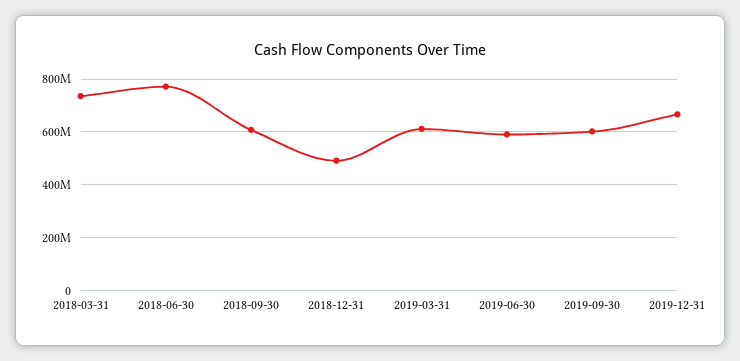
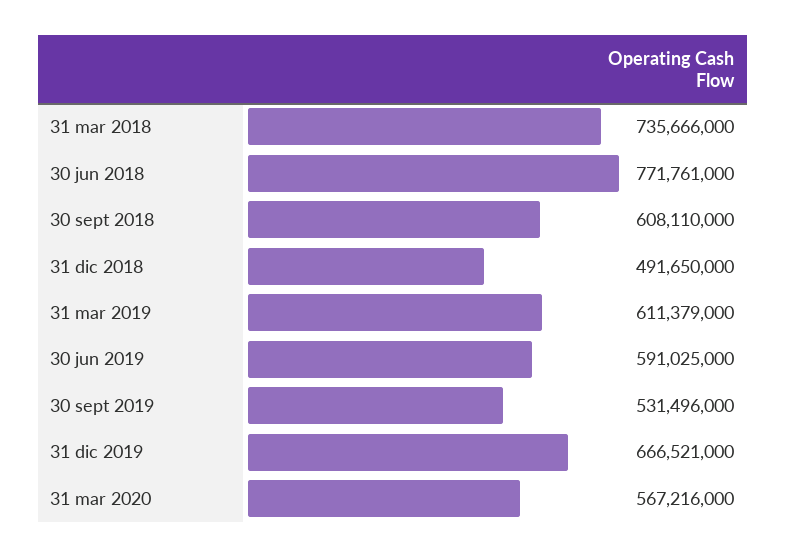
2019-09-30: 600000000 -> 531496000
31 mar 2020: none -> 567216000

